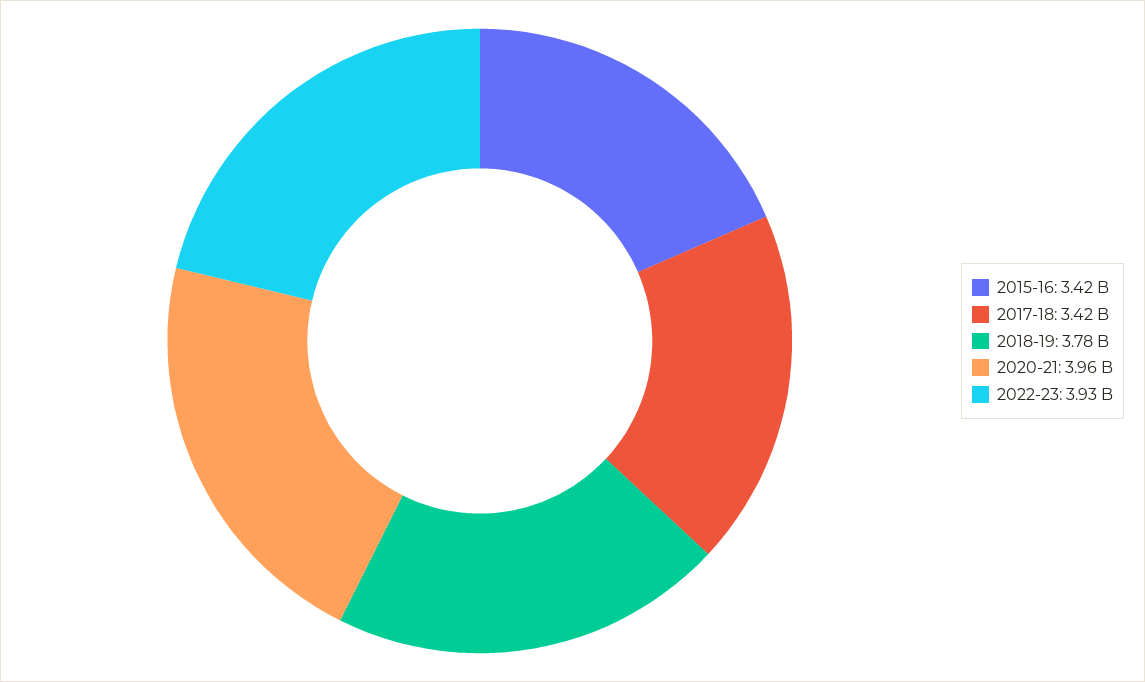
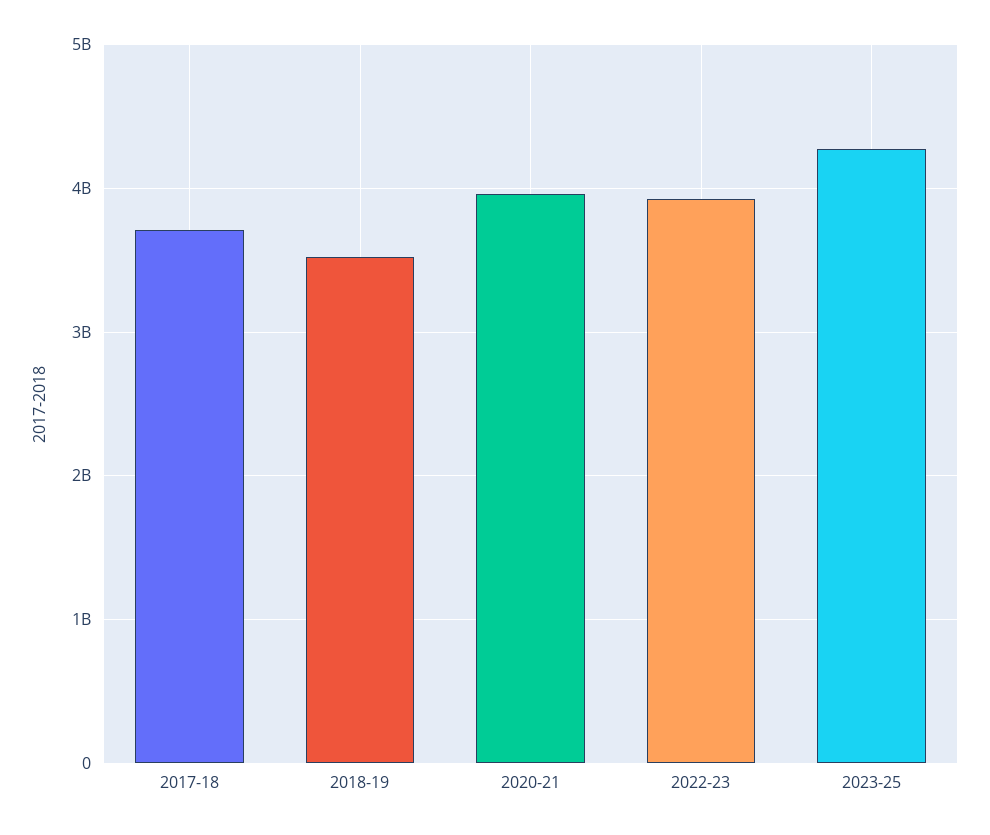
2015-16: 3420000000 -> none
2017-18: 3420000000 -> 3700000000
2018-19: 3780000000 -> 3500000000
2023-25: none -> 4300000000

